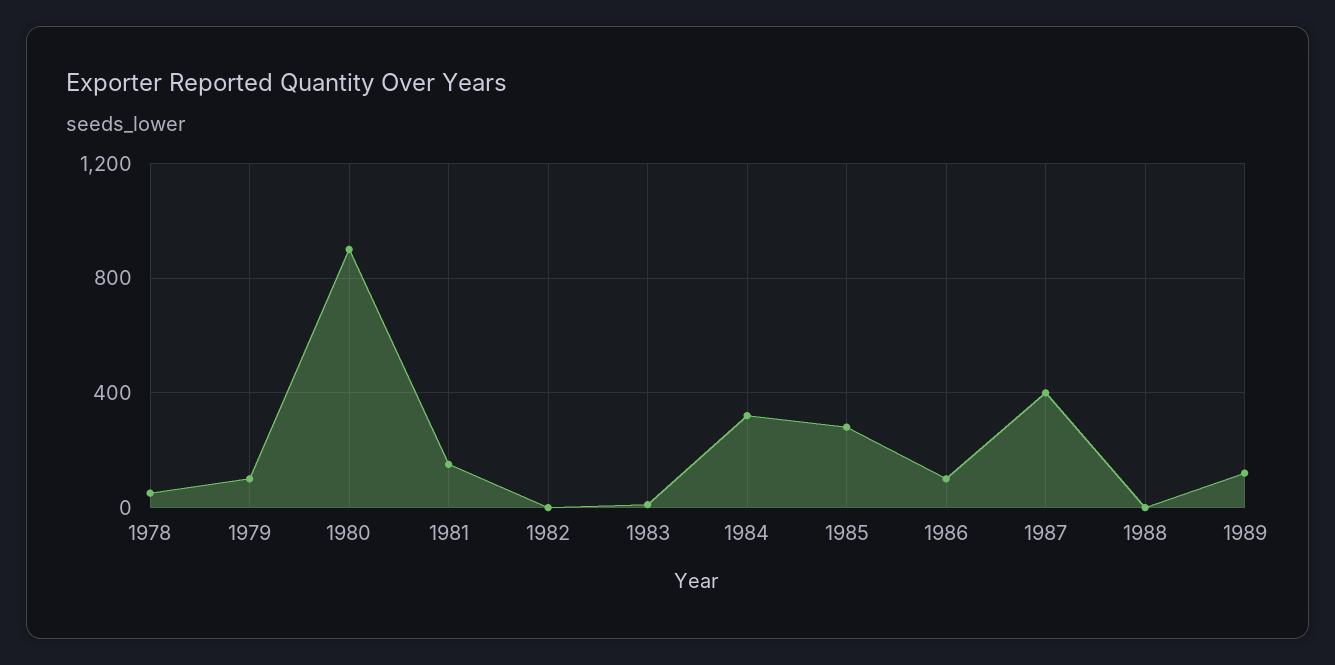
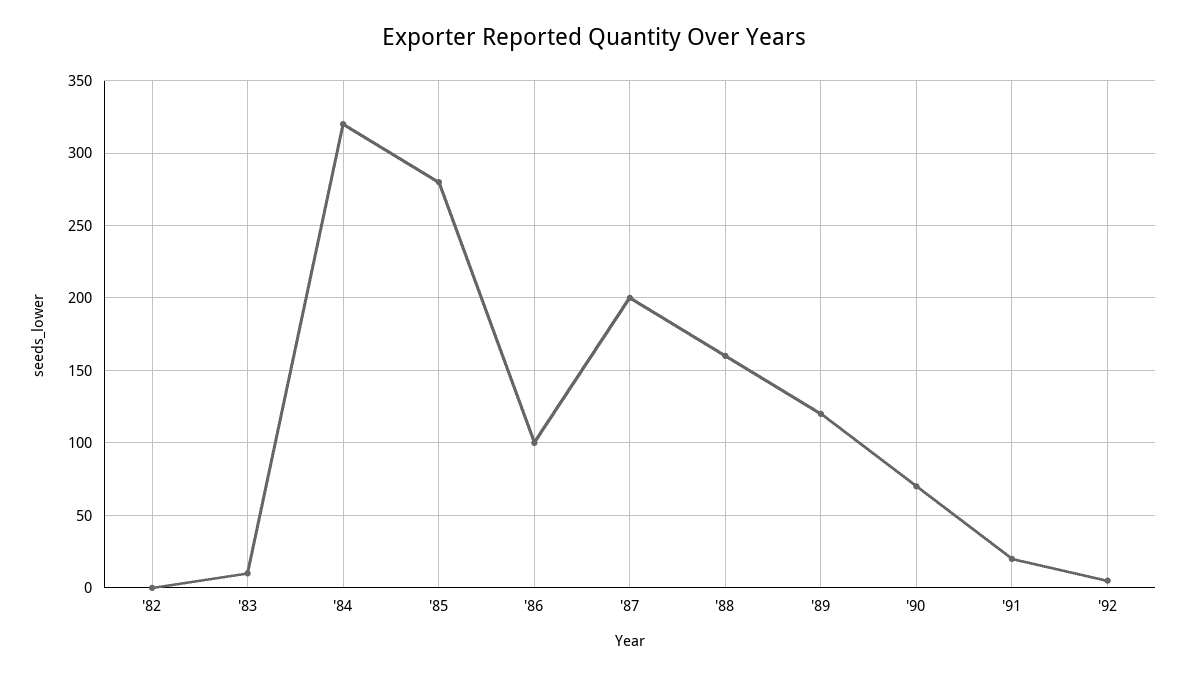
1978: 50 -> none
1979: 100 -> none
1980: 900 -> none
1981: 150 -> none
1987: 400 -> 200
1988: 0 -> 160
'90: none -> 70
'91: none -> 20
'92: none -> 5

